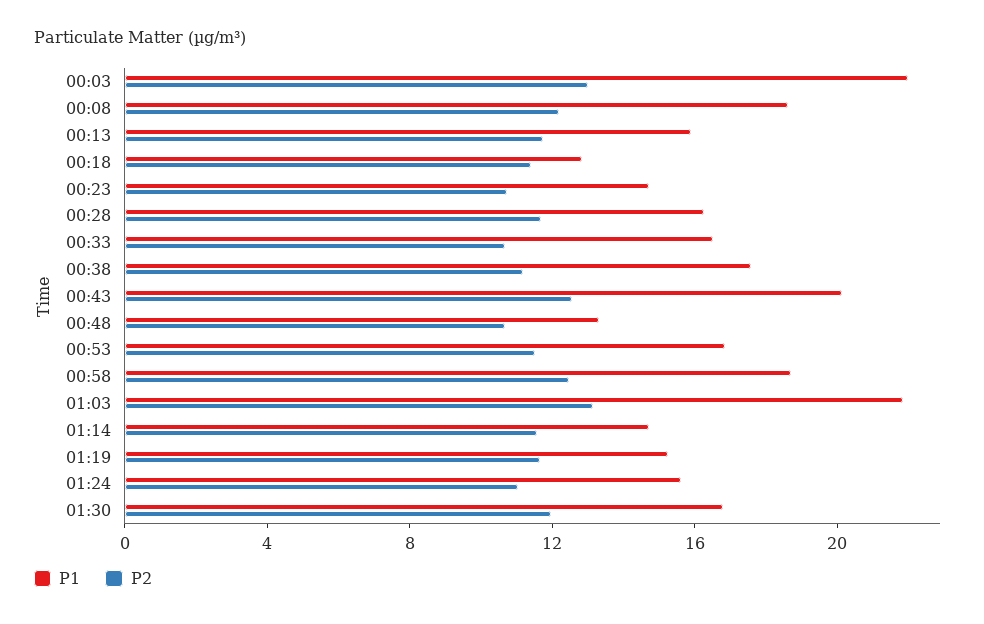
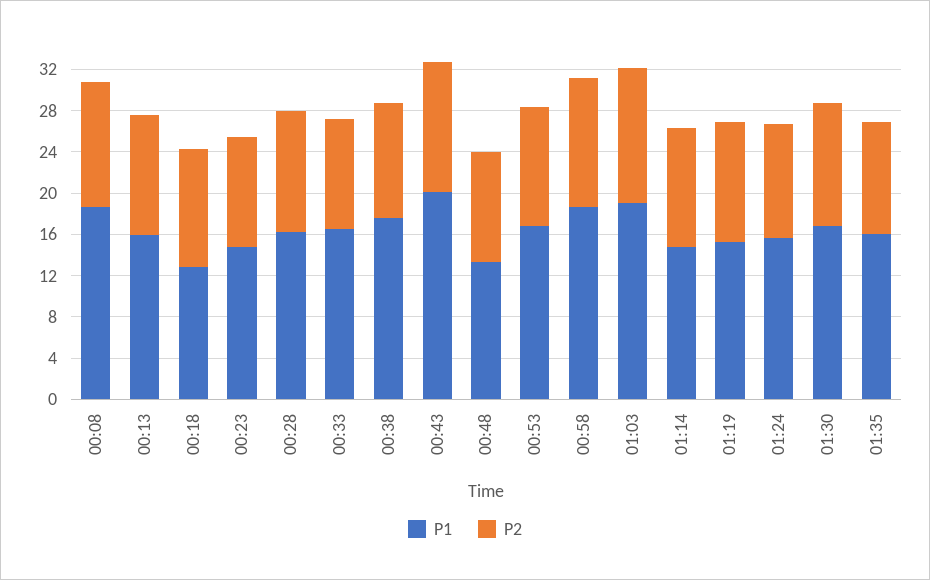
P1, 00:03: 22 -> none
P2, 00:03: 13 -> none
P1, 01:03: 22 -> 19
P1, 01:35: none -> 16
P2, 01:35: none -> 11

